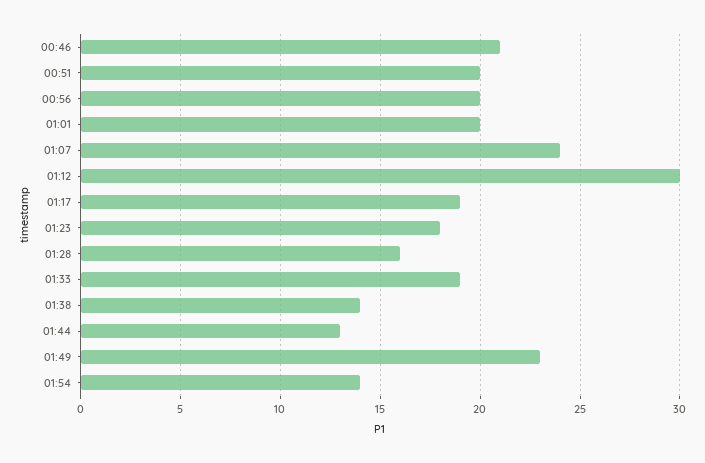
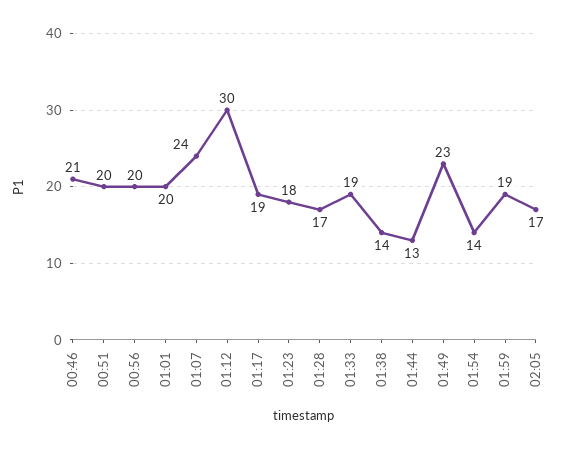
01:28: 16 -> 17
01:59: none -> 19
02:05: none -> 17

